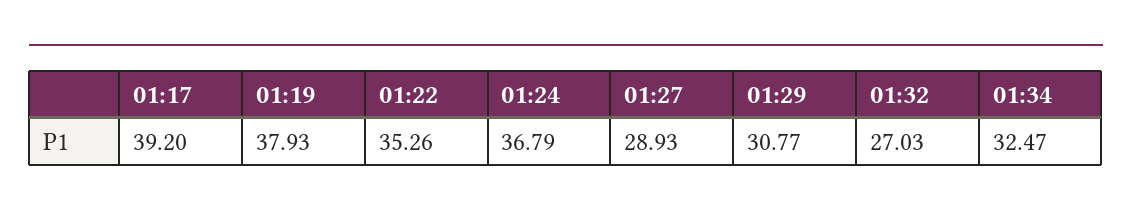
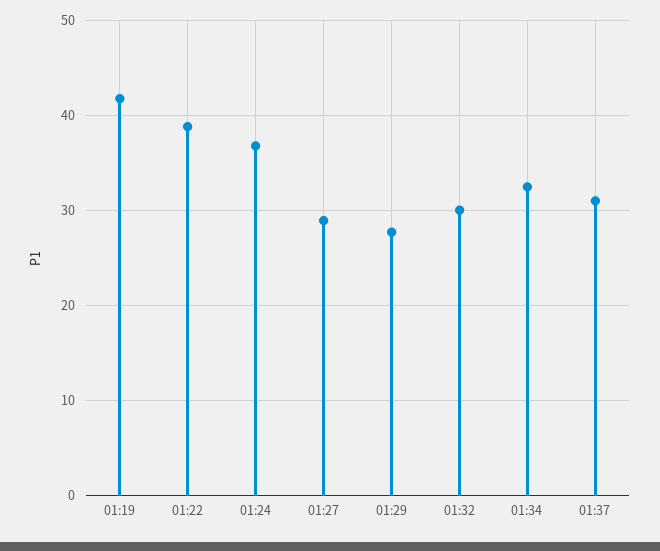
01:17: 39.2 -> none
01:19: 37.93 -> 42
01:22: 35.26 -> 39
01:29: 30.77 -> 28
01:32: 27.03 -> 30
01:37: none -> 31

